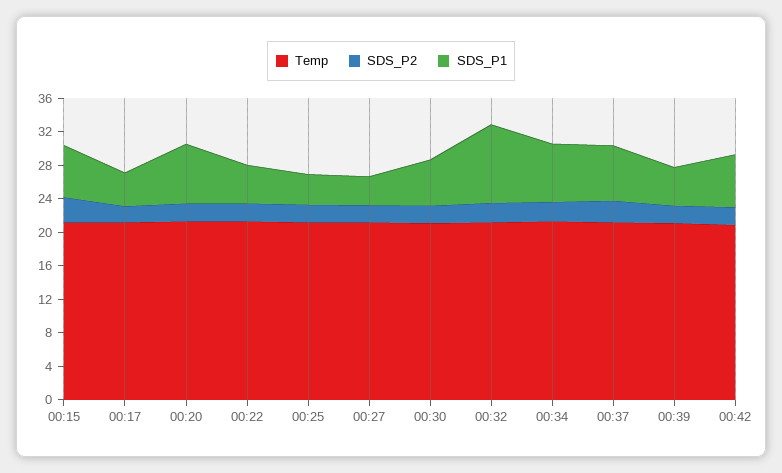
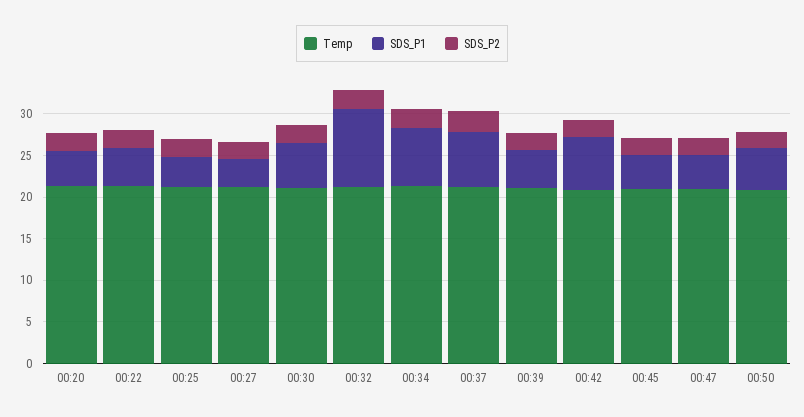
Temp, 00:15: 21 -> none
SDS_P2, 00:15: 3 -> none
SDS_P1, 00:15: 6 -> none
Temp, 00:17: 21 -> none
SDS_P2, 00:17: 2 -> none
SDS_P1, 00:17: 4 -> none
SDS_P1, 00:20: 7 -> 4
Temp, 00:45: none -> 21
SDS_P1, 00:45: none -> 4
SDS_P2, 00:45: none -> 2
Temp, 00:47: none -> 21
SDS_P1, 00:47: none -> 4
SDS_P2, 00:47: none -> 2
Temp, 00:50: none -> 21
SDS_P1, 00:50: none -> 5
SDS_P2, 00:50: none -> 2

